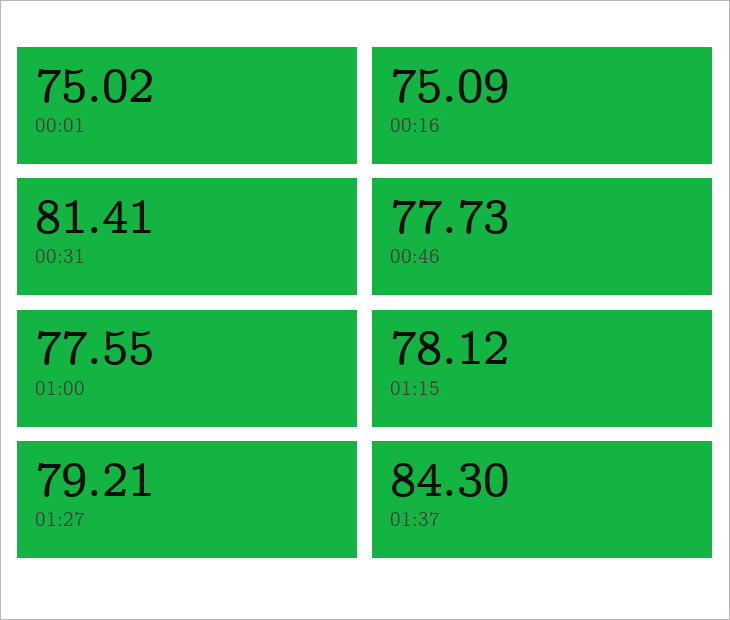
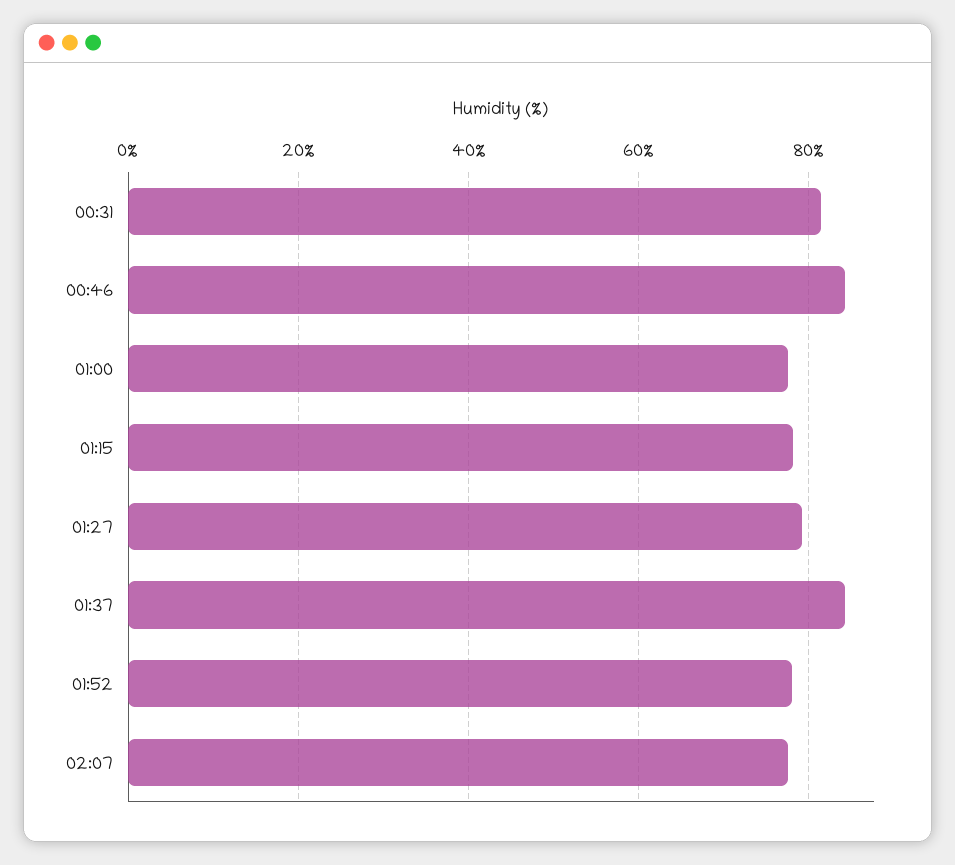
00:01: 75.02 -> none
00:16: 75.09 -> none
00:46: 77.73 -> 84
01:52: none -> 78
02:07: none -> 78

